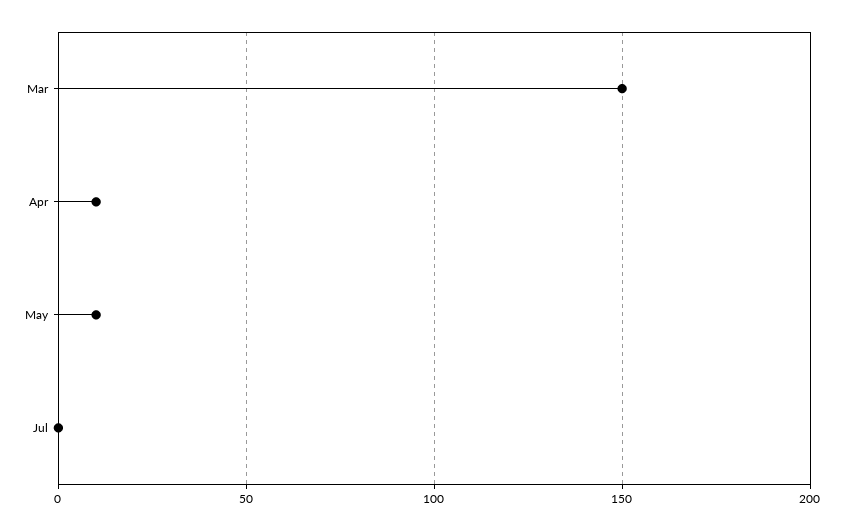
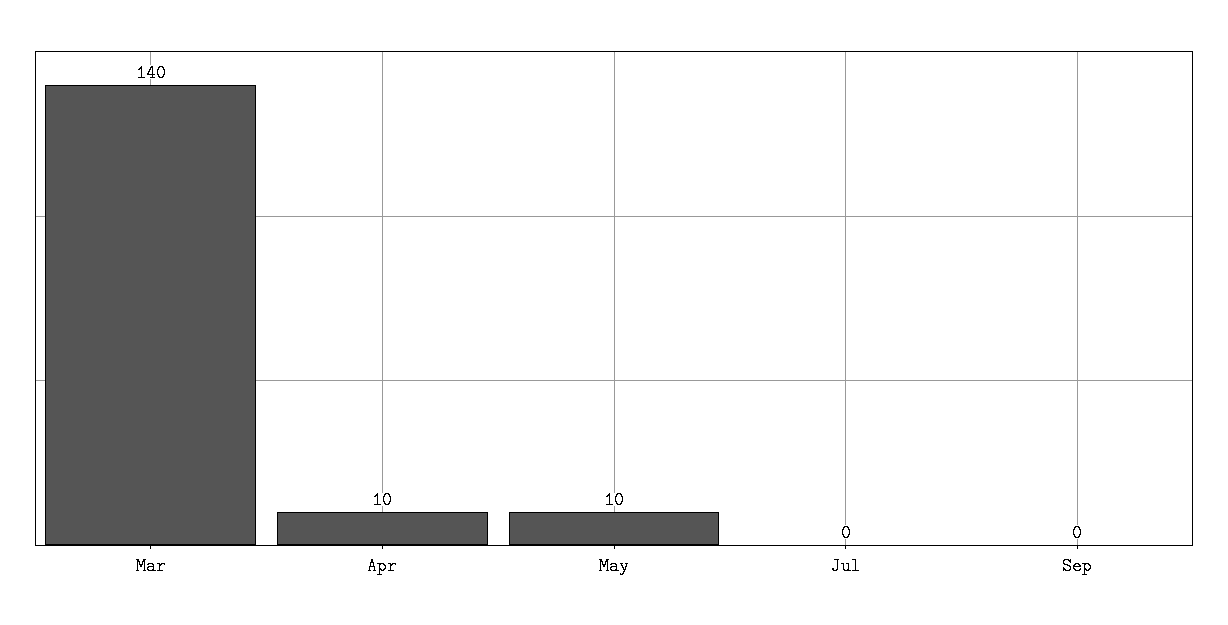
Mar: 150 -> 140
Sep: none -> 0

